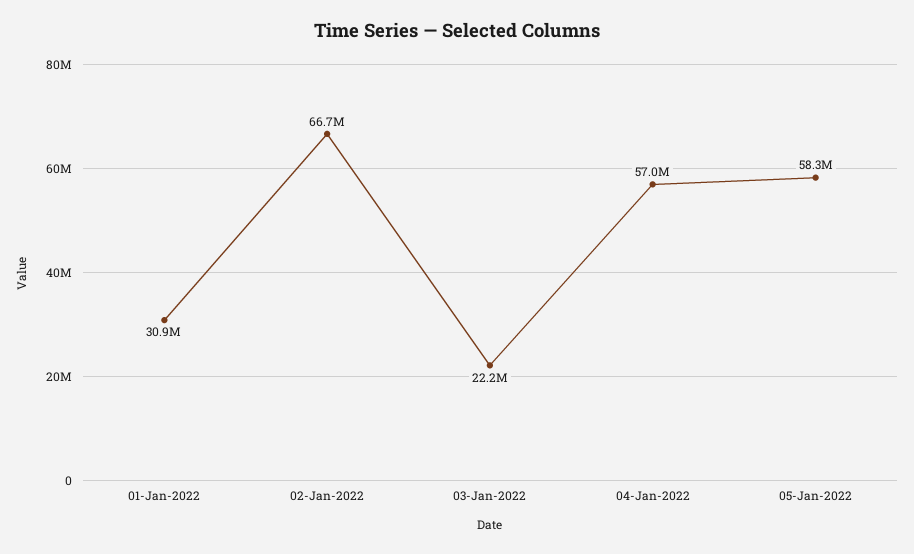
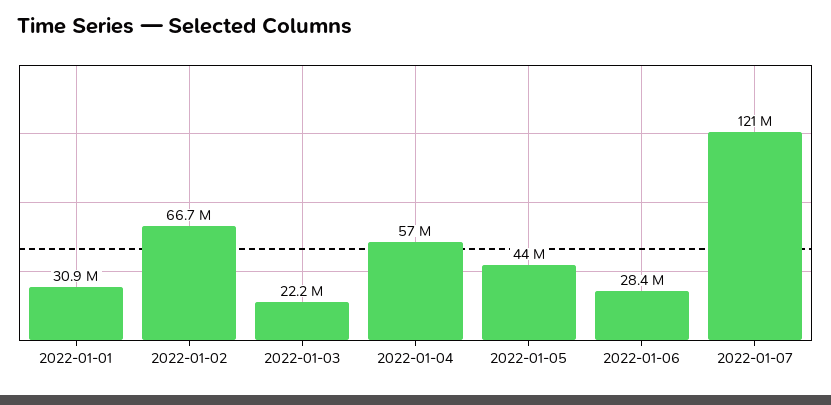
05-Jan-2022: 58300000 -> 44000000
2022-01-06: none -> 28400000
2022-01-07: none -> 121000000

